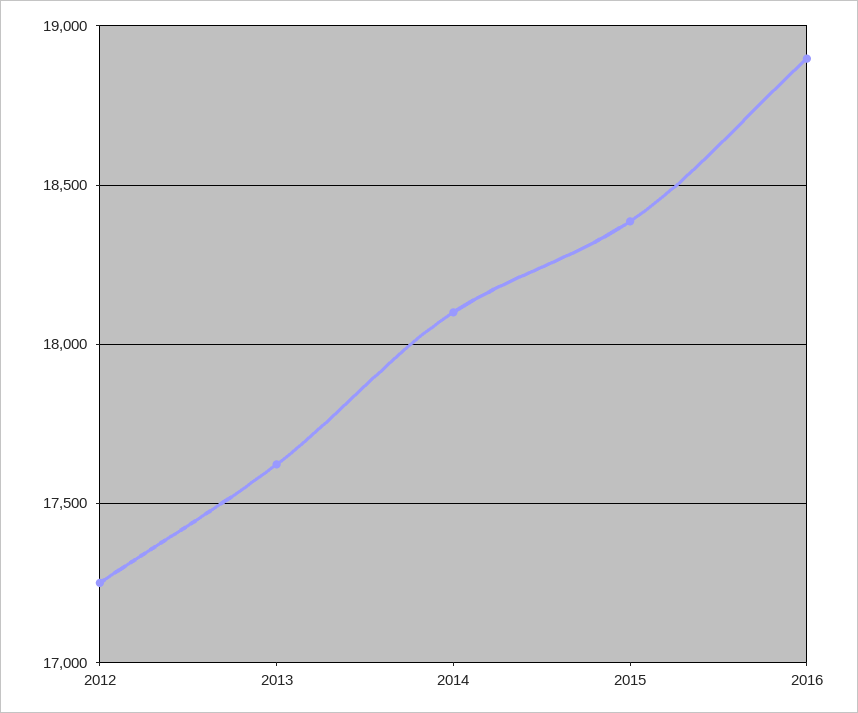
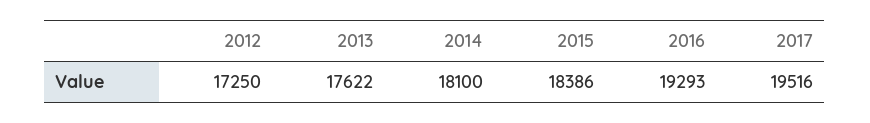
2016: 18900 -> 19293
2017: none -> 19516

